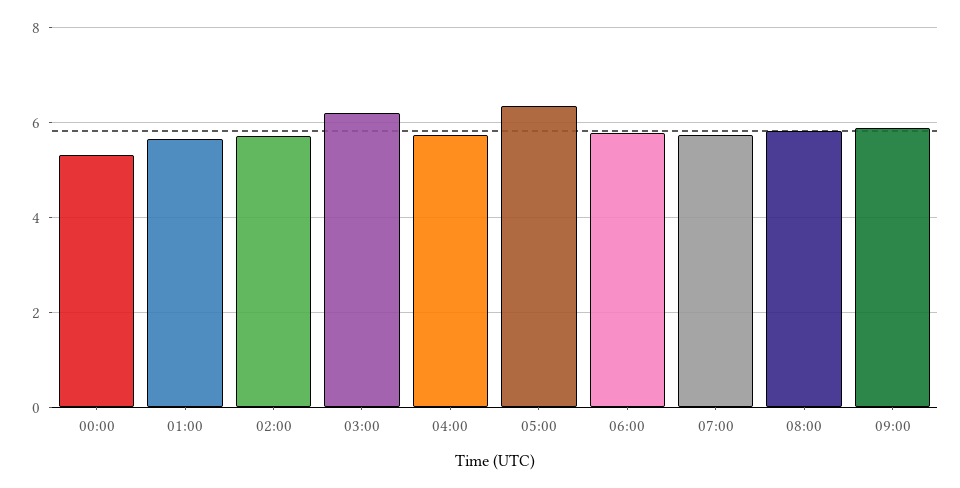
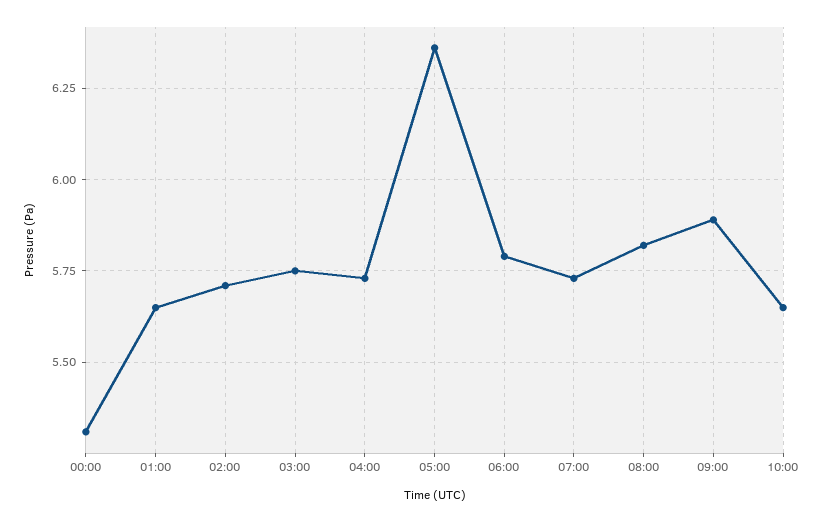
03:00: 6.2 -> 5.75
10:00: none -> 5.65

